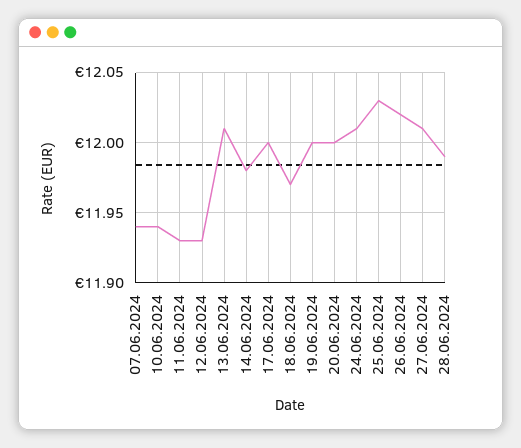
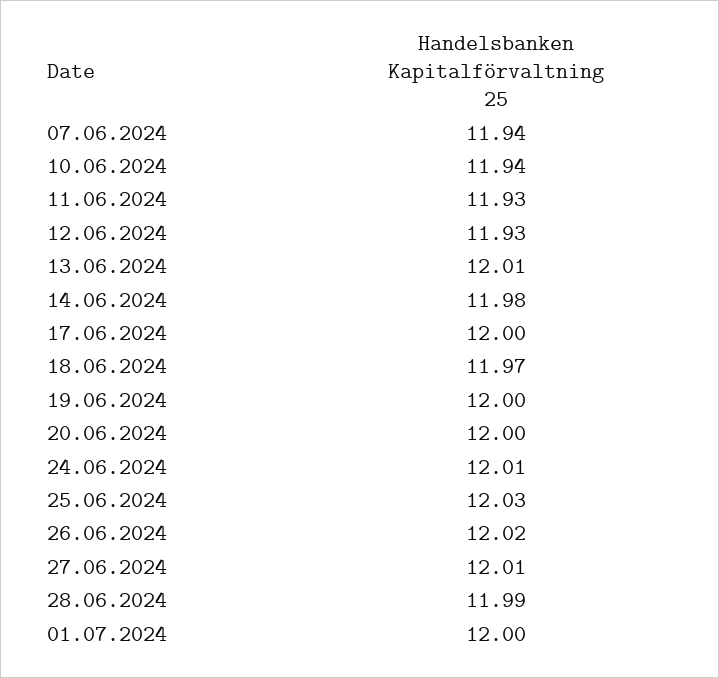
01.07.2024: none -> 12

